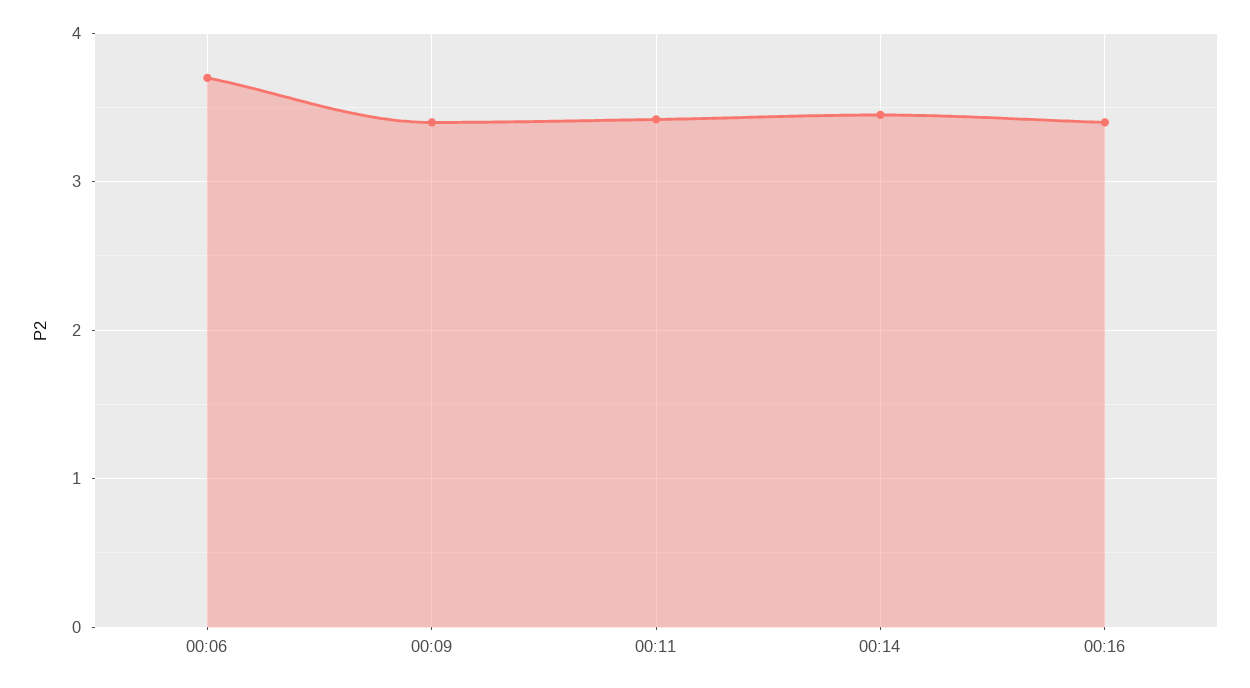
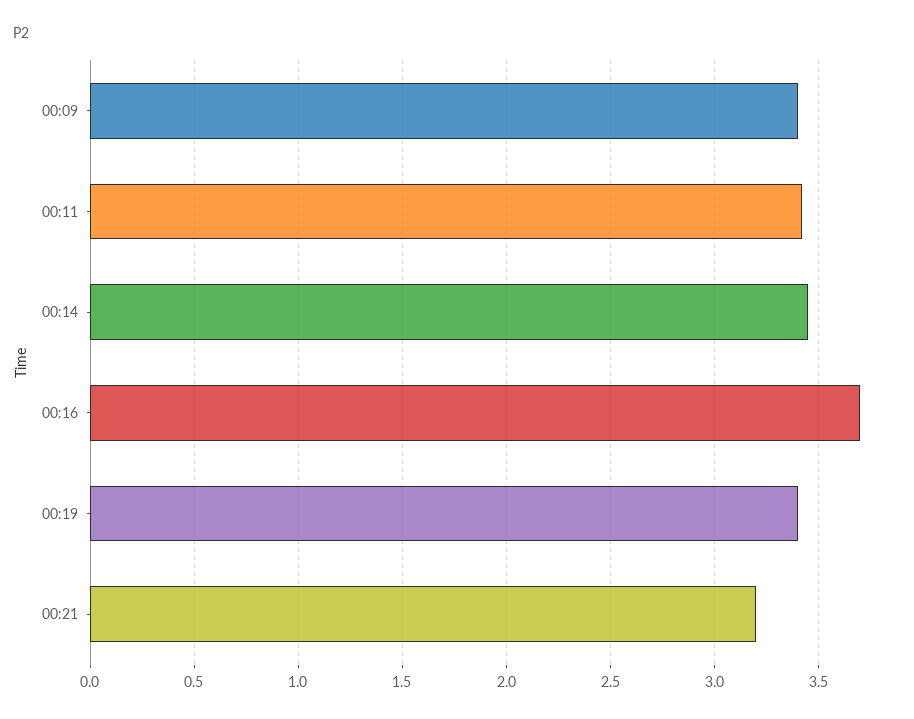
00:06: 3.7 -> none
00:16: 3.4 -> 3.7
00:19: none -> 3.4
00:21: none -> 3.2

